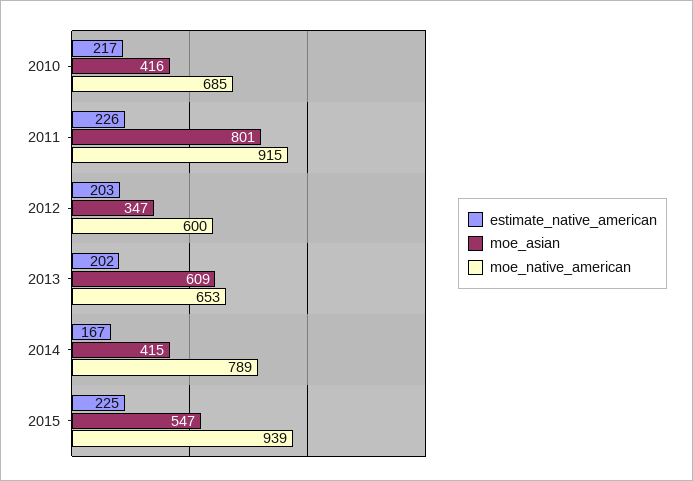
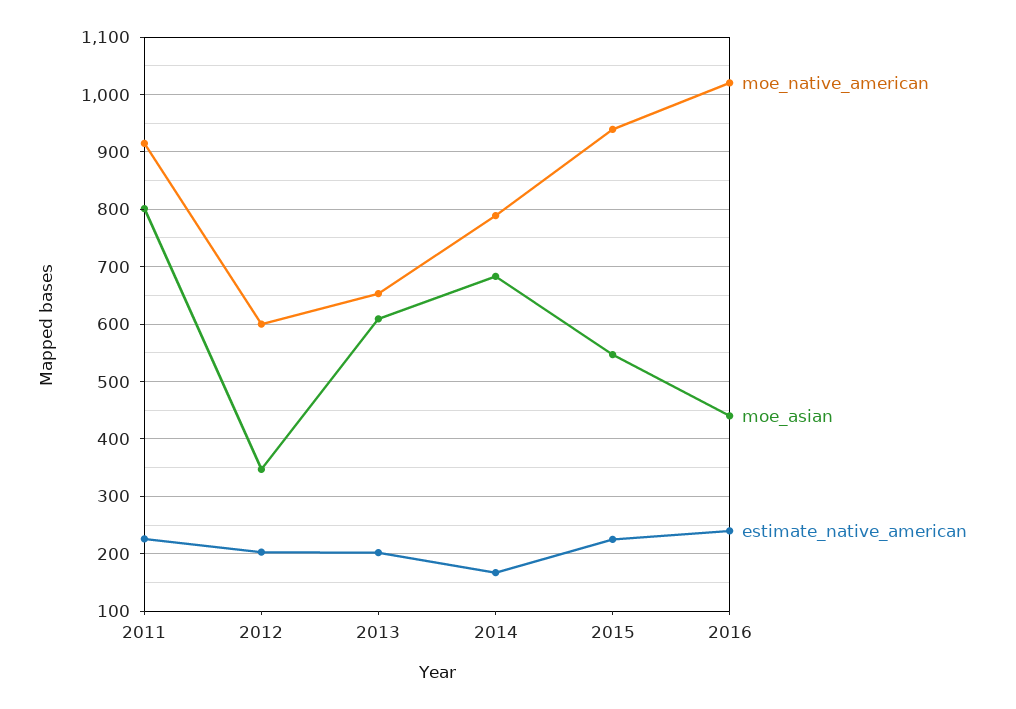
estimate_native_american, 2010: 217 -> none
moe_asian, 2010: 416 -> none
moe_native_american, 2010: 685 -> none
moe_asian, 2014: 415 -> 680
moe_native_american, 2016: none -> 1020
moe_asian, 2016: none -> 440
estimate_native_american, 2016: none -> 240

